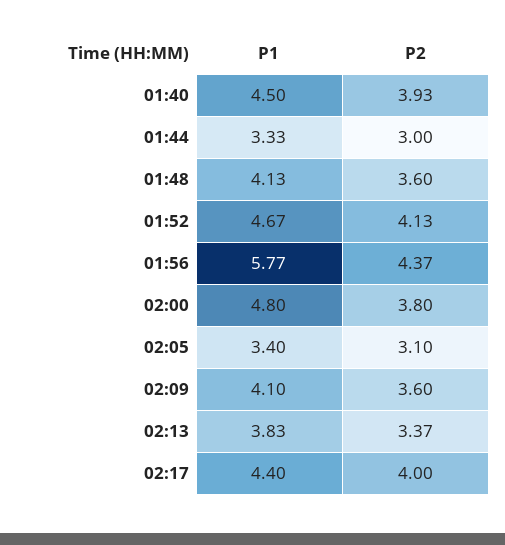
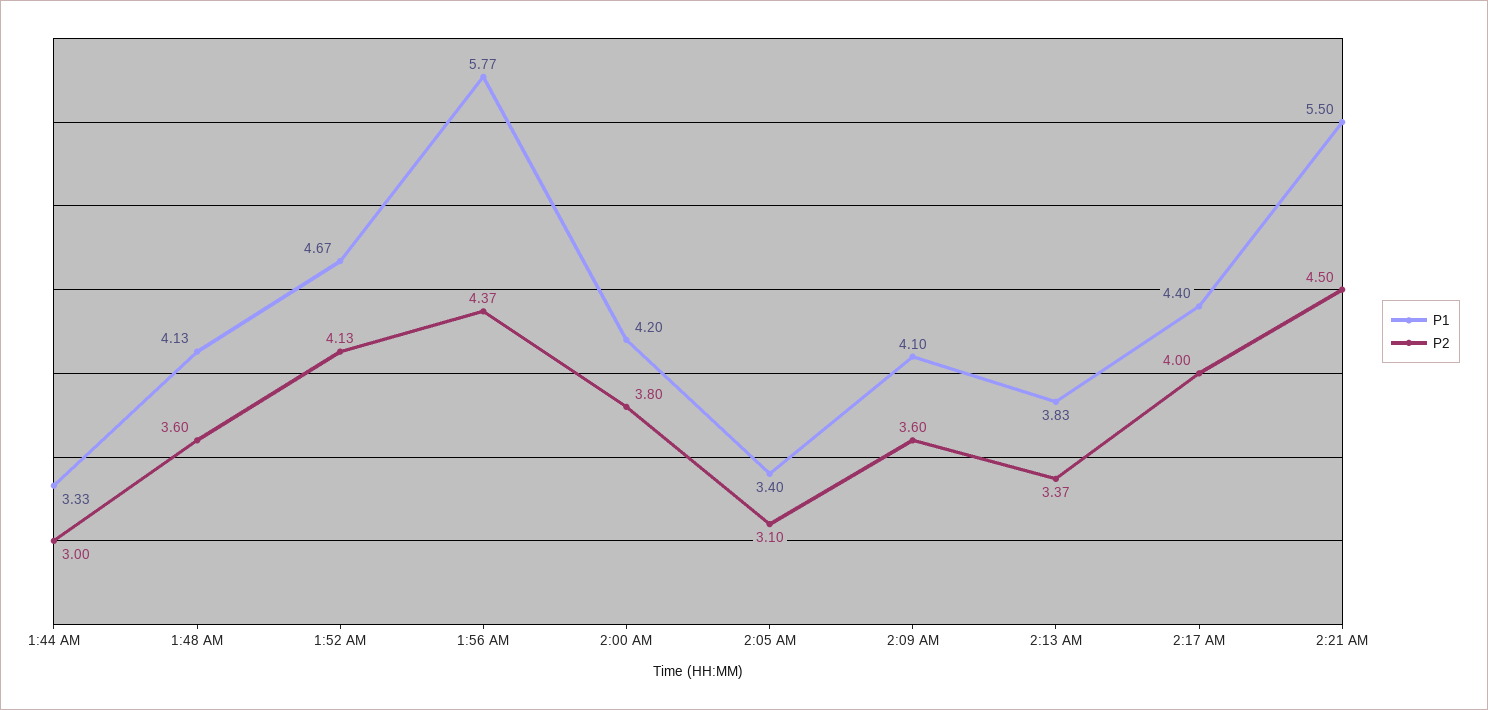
P1, 01:40: 4.5 -> none
P2, 01:40: 3.93 -> none
P1, 02:00: 4.8 -> 4.2
P1, 2:21 AM: none -> 5.5
P2, 2:21 AM: none -> 4.5

